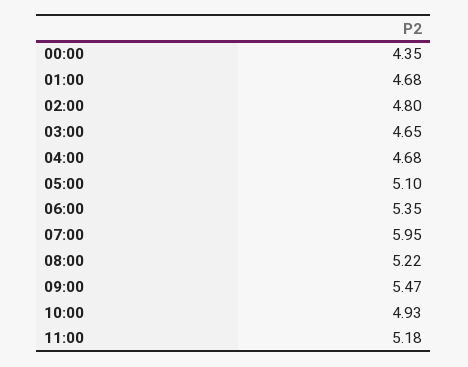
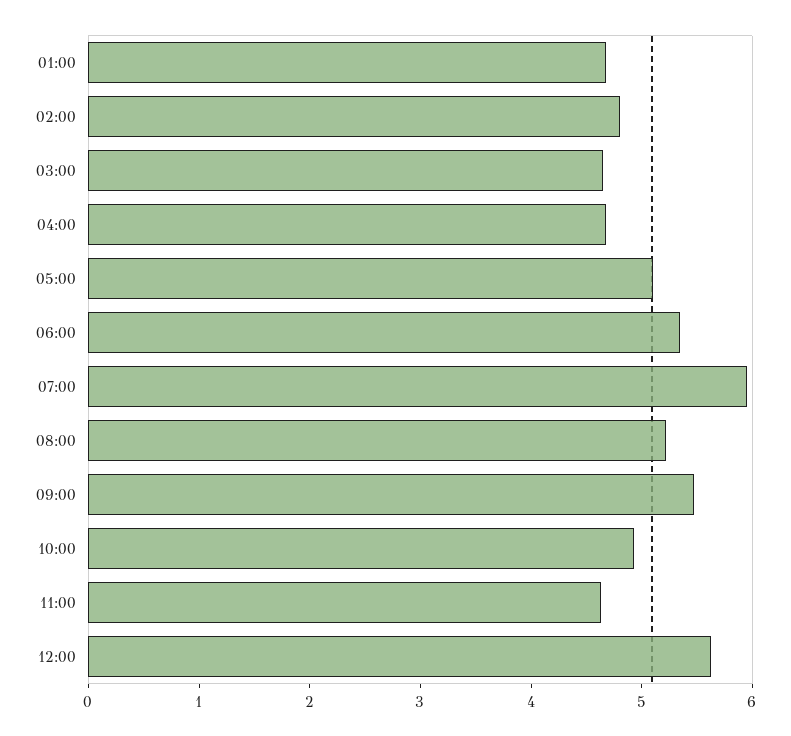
00:00: 4.35 -> none
11:00: 5.18 -> 4.6
12:00: none -> 5.6

